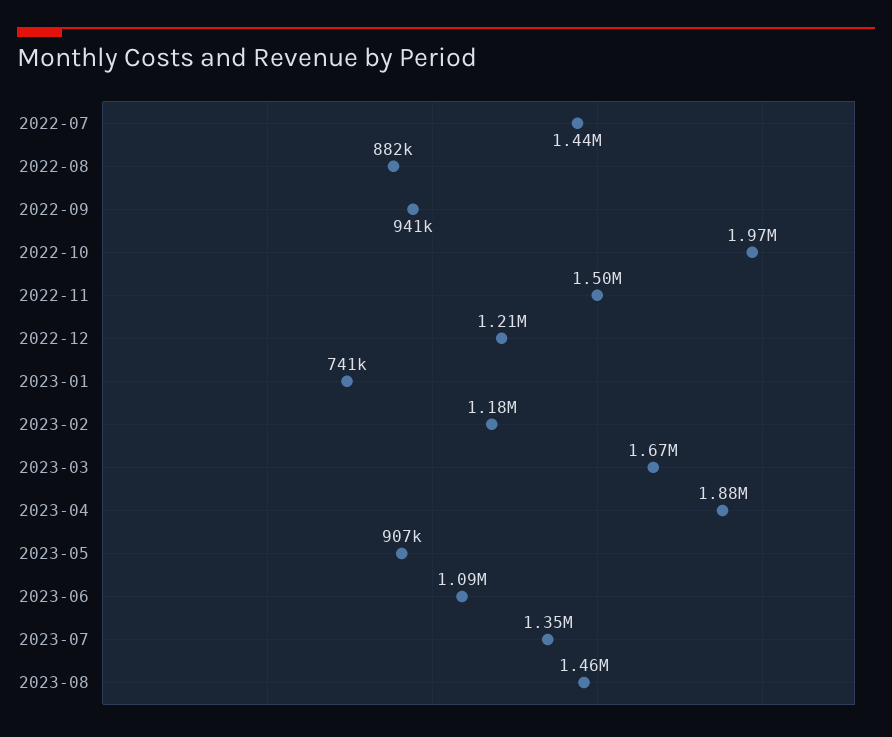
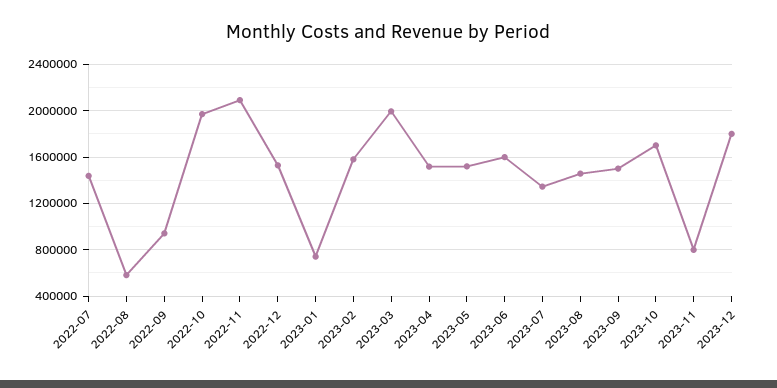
2022-08: 882000 -> 600000
2022-11: 1500000 -> 2100000
2022-12: 1210000 -> 1500000
2023-02: 1180000 -> 1600000
2023-03: 1670000 -> 2000000
2023-04: 1880000 -> 1500000
2023-05: 907000 -> 1500000
2023-06: 1090000 -> 1600000
2023-09: none -> 1500000
2023-10: none -> 1700000
2023-11: none -> 800000
2023-12: none -> 1800000

